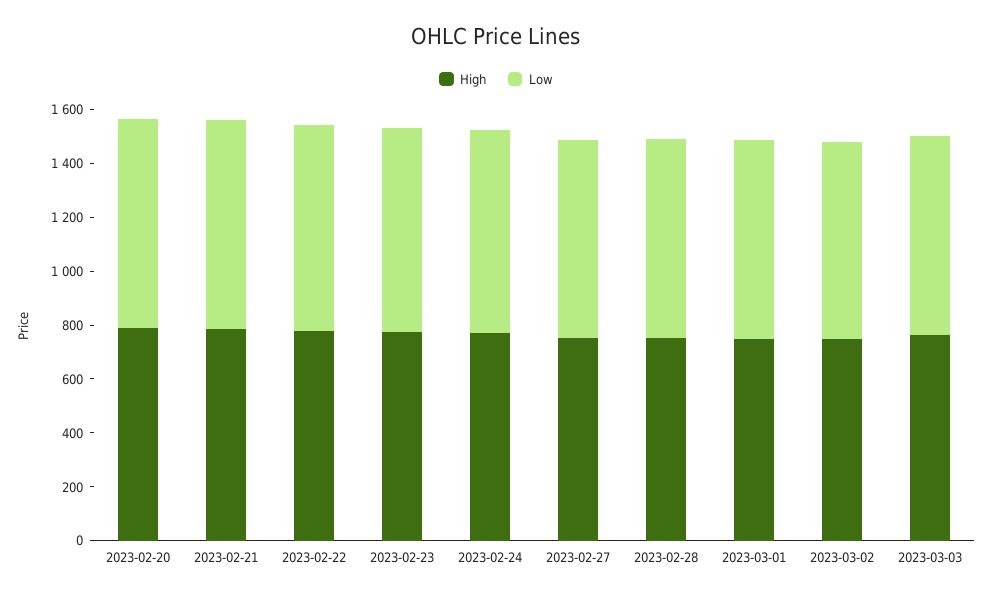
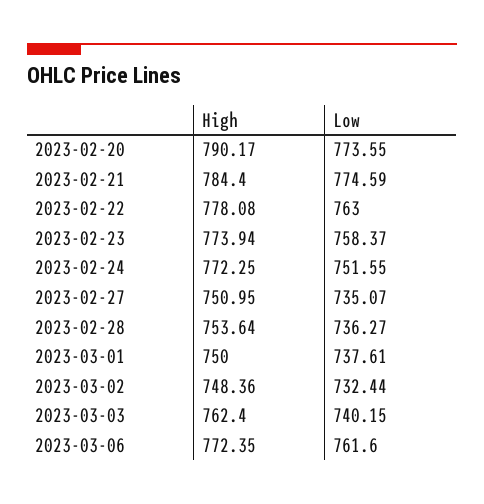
High, 2023-03-06: none -> 772.35
Low, 2023-03-06: none -> 761.6

